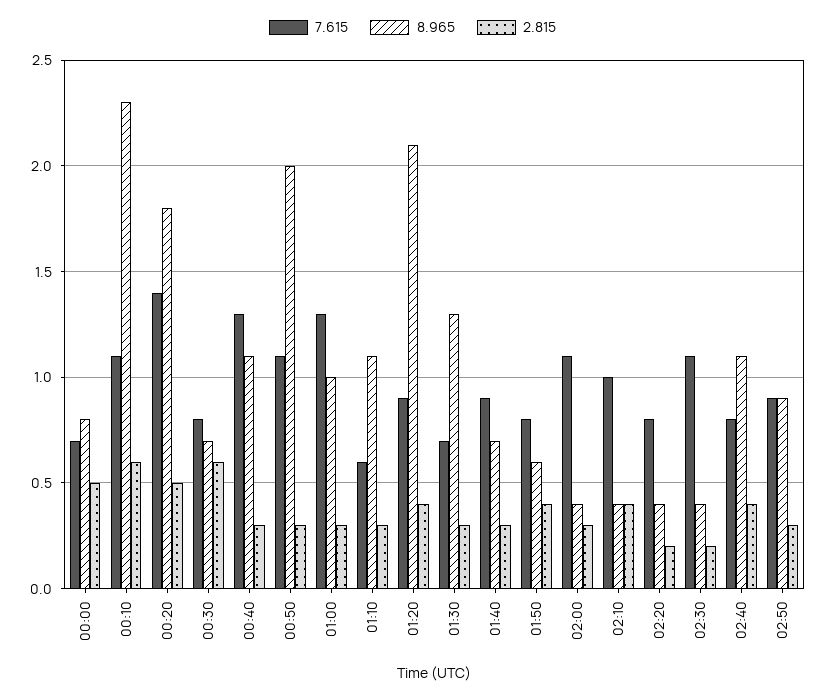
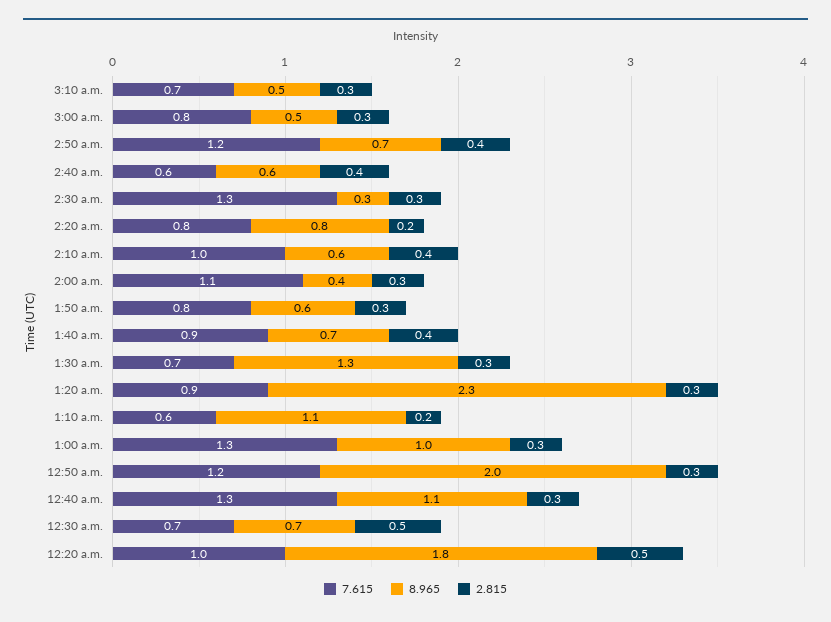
7.615, 00:00: 0.7 -> none
8.965, 00:00: 0.8 -> none
2.815, 00:00: 0.5 -> none
7.615, 00:10: 1.1 -> none
8.965, 00:10: 2.3 -> none
2.815, 00:10: 0.6 -> none
7.615, 00:20: 1.4 -> 1
7.615, 00:30: 0.8 -> 0.7
2.815, 00:30: 0.6 -> 0.5
7.615, 00:50: 1.1 -> 1.2
2.815, 01:10: 0.3 -> 0.2
8.965, 01:20: 2.1 -> 2.3
2.815, 01:20: 0.4 -> 0.3
2.815, 01:40: 0.3 -> 0.4
2.815, 01:50: 0.4 -> 0.3
8.965, 02:10: 0.4 -> 0.6
8.965, 02:20: 0.4 -> 0.8
7.615, 02:30: 1.1 -> 1.3
8.965, 02:30: 0.4 -> 0.3
2.815, 02:30: 0.2 -> 0.3
7.615, 02:40: 0.8 -> 0.6
8.965, 02:40: 1.1 -> 0.6
7.615, 02:50: 0.9 -> 1.2
8.965, 02:50: 0.9 -> 0.7
2.815, 02:50: 0.3 -> 0.4
7.615, 3:10 a.m.: none -> 0.7
8.965, 3:10 a.m.: none -> 0.5
2.815, 3:10 a.m.: none -> 0.3
7.615, 3:00 a.m.: none -> 0.8
8.965, 3:00 a.m.: none -> 0.5
2.815, 3:00 a.m.: none -> 0.3

